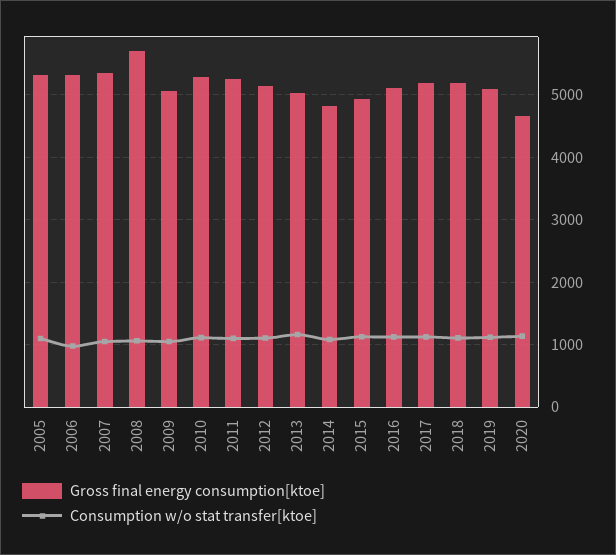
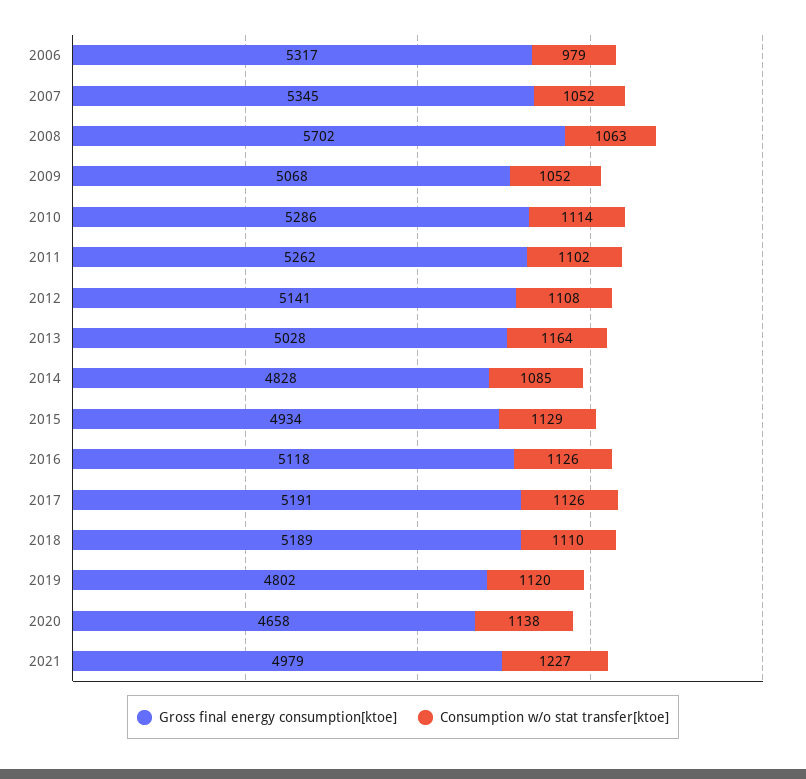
Gross final energy consumption[ktoe], 2005: 5300 -> none
Consumption w/o stat transfer[ktoe], 2005: 1100 -> none
Gross final energy consumption[ktoe], 2019: 5100 -> 4802
Gross final energy consumption[ktoe], 2021: none -> 4979
Consumption w/o stat transfer[ktoe], 2021: none -> 1227

